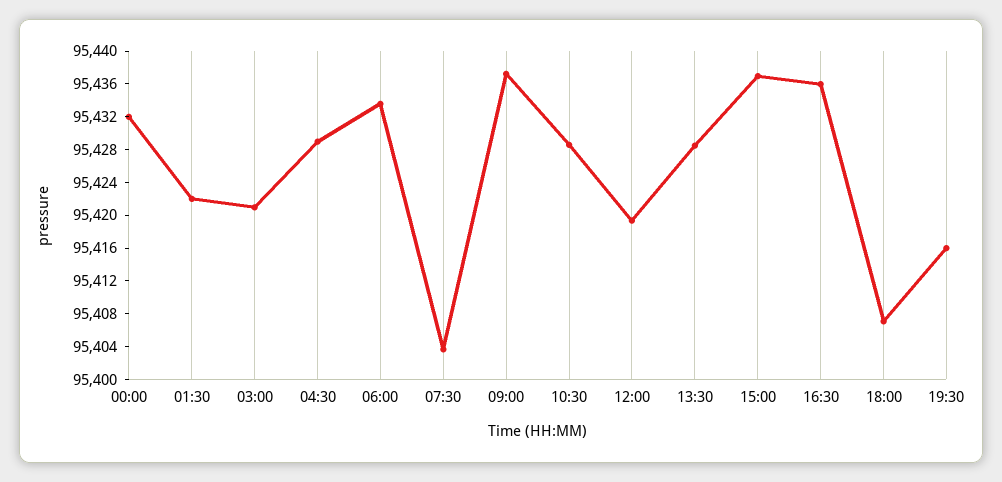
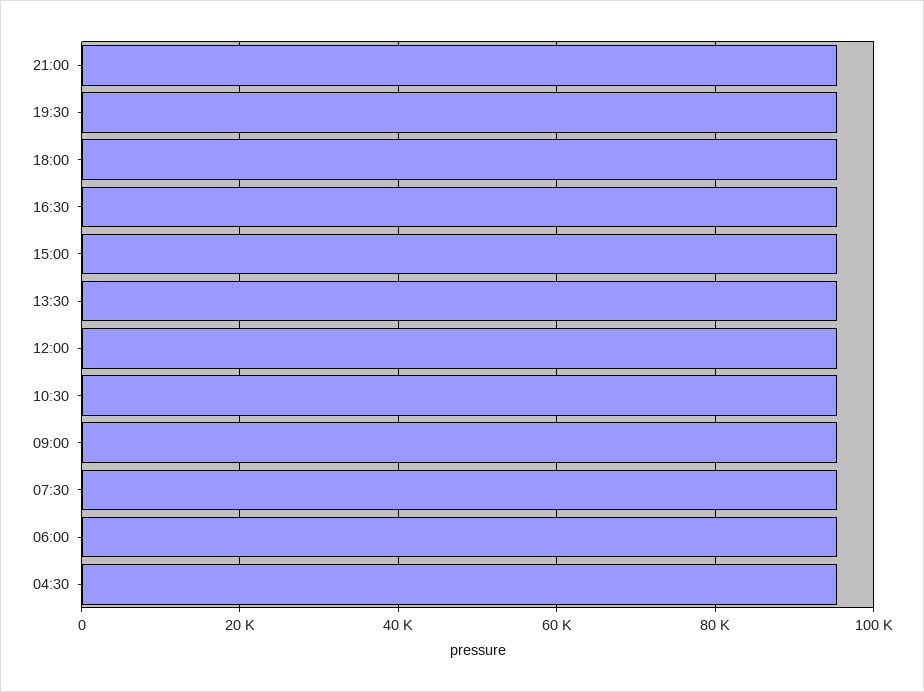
00:00: 95432 -> none
01:30: 95422 -> none
03:00: 95421 -> none
21:00: none -> 96000

